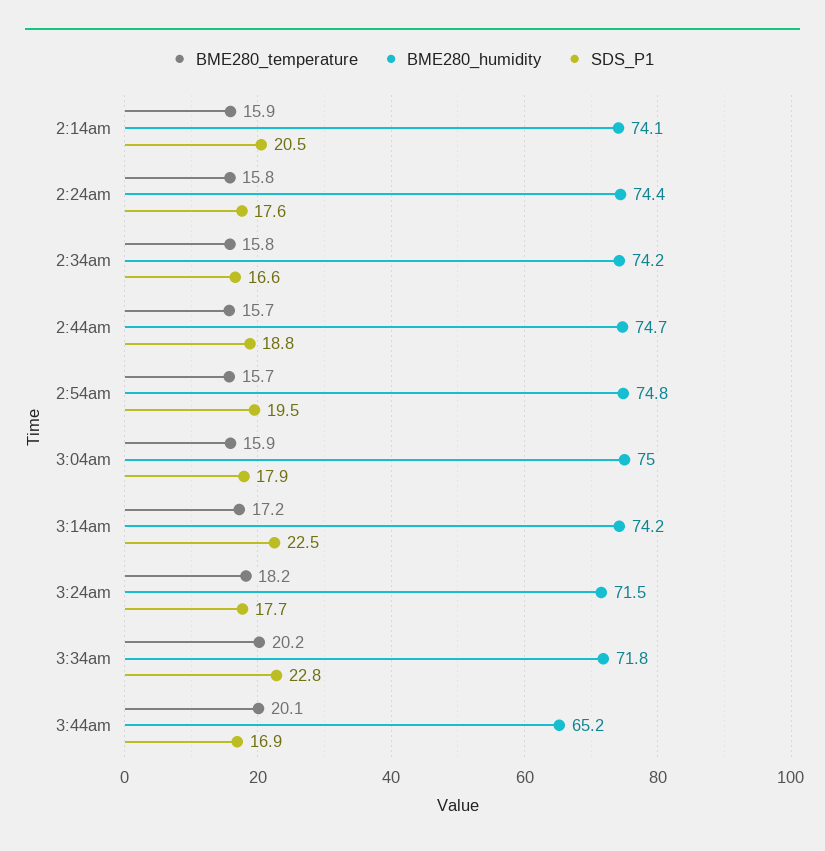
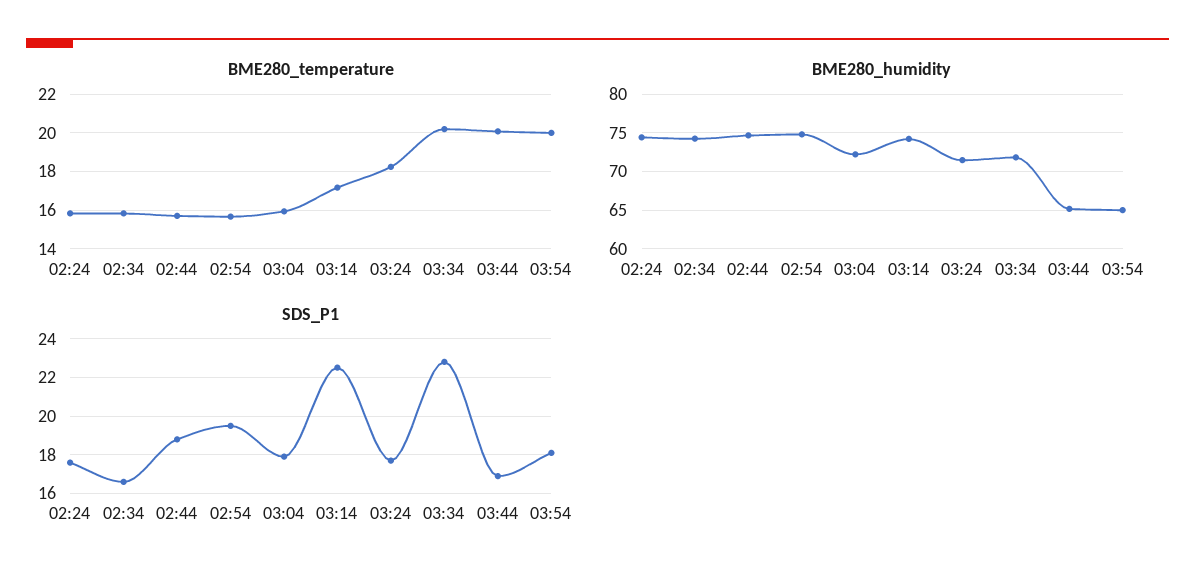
BME280_temperature, 2:14am: 15.9 -> none
BME280_humidity, 2:14am: 74.1 -> none
SDS_P1, 2:14am: 20.5 -> none
BME280_humidity, 3:04am: 75 -> 72
BME280_temperature, 03:54: none -> 20
BME280_humidity, 03:54: none -> 65
SDS_P1, 03:54: none -> 18

